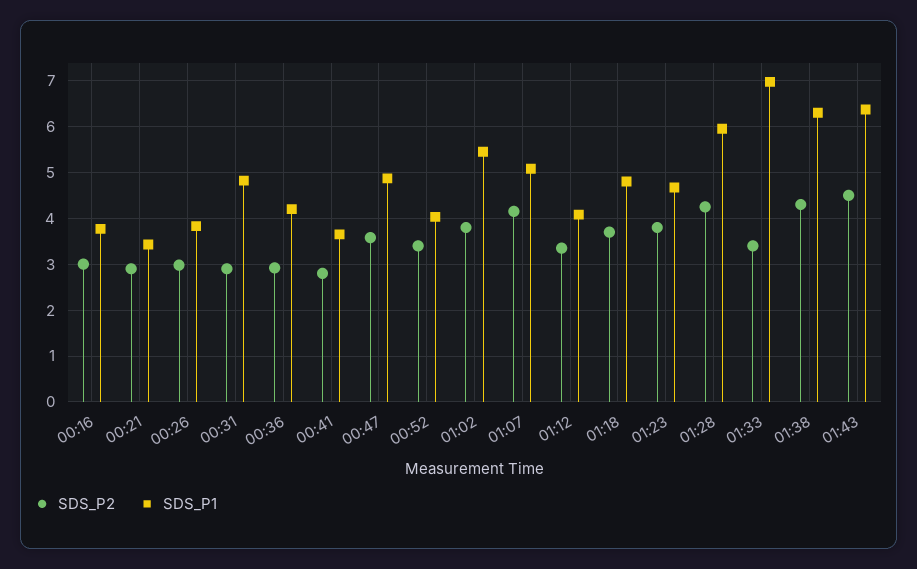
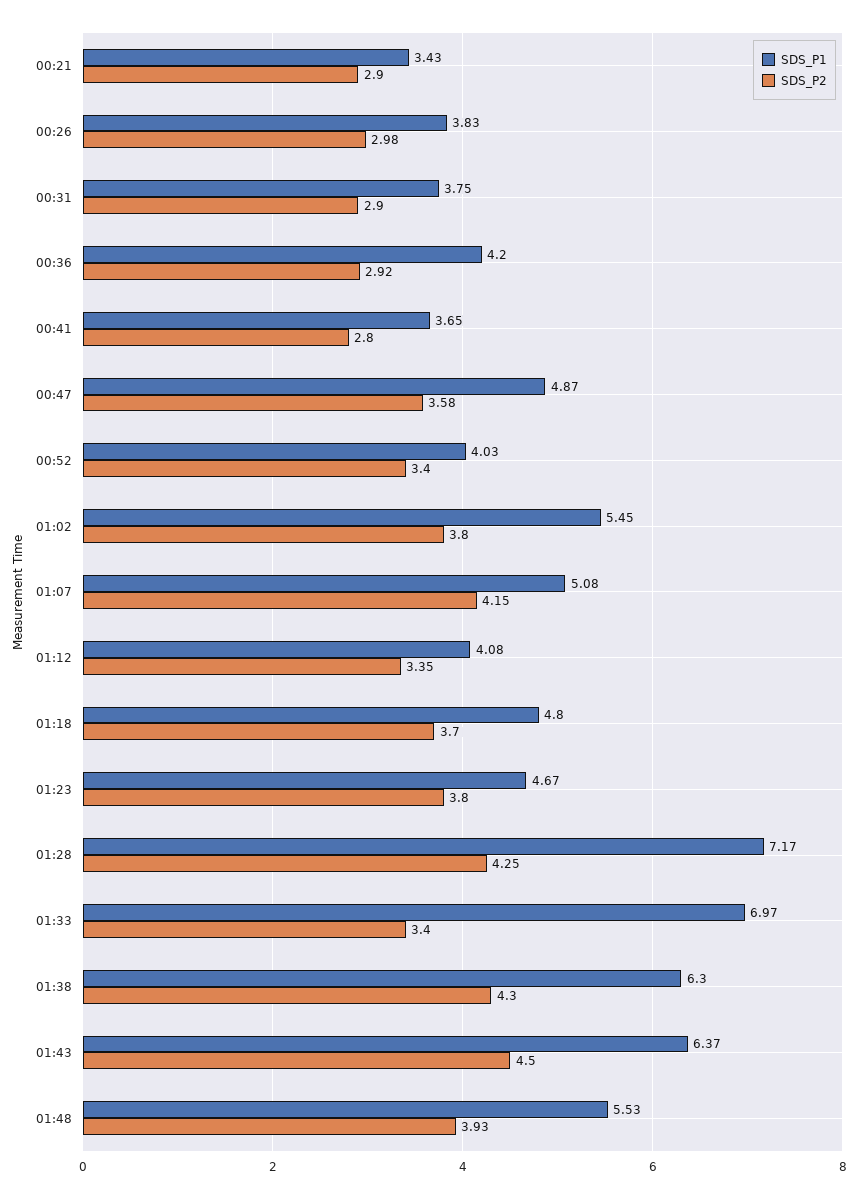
SDS_P2, 00:16: 3 -> none
SDS_P1, 00:16: 3.8 -> none
SDS_P1, 00:31: 4.8 -> 3.75
SDS_P1, 01:28: 6 -> 7.17
SDS_P1, 01:48: none -> 5.53
SDS_P2, 01:48: none -> 3.93

